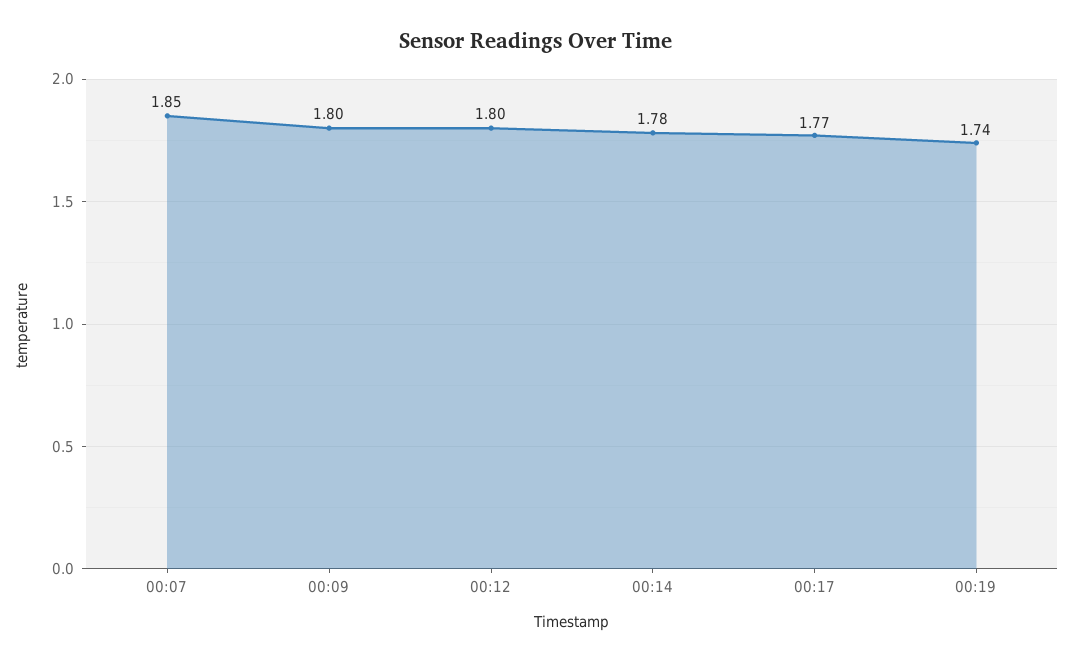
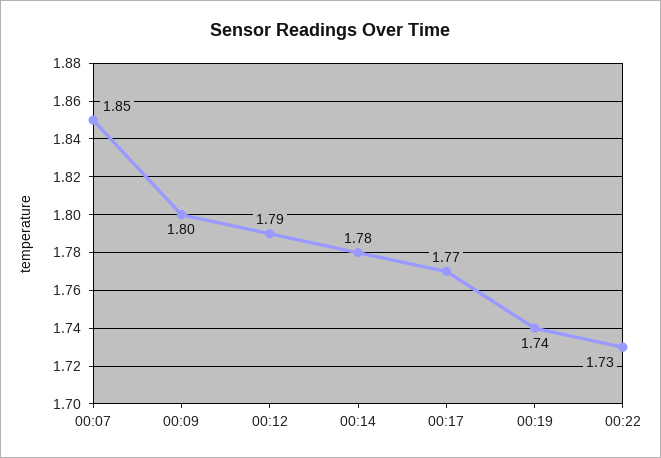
00:12: 1.8 -> 1.79
00:22: none -> 1.73

